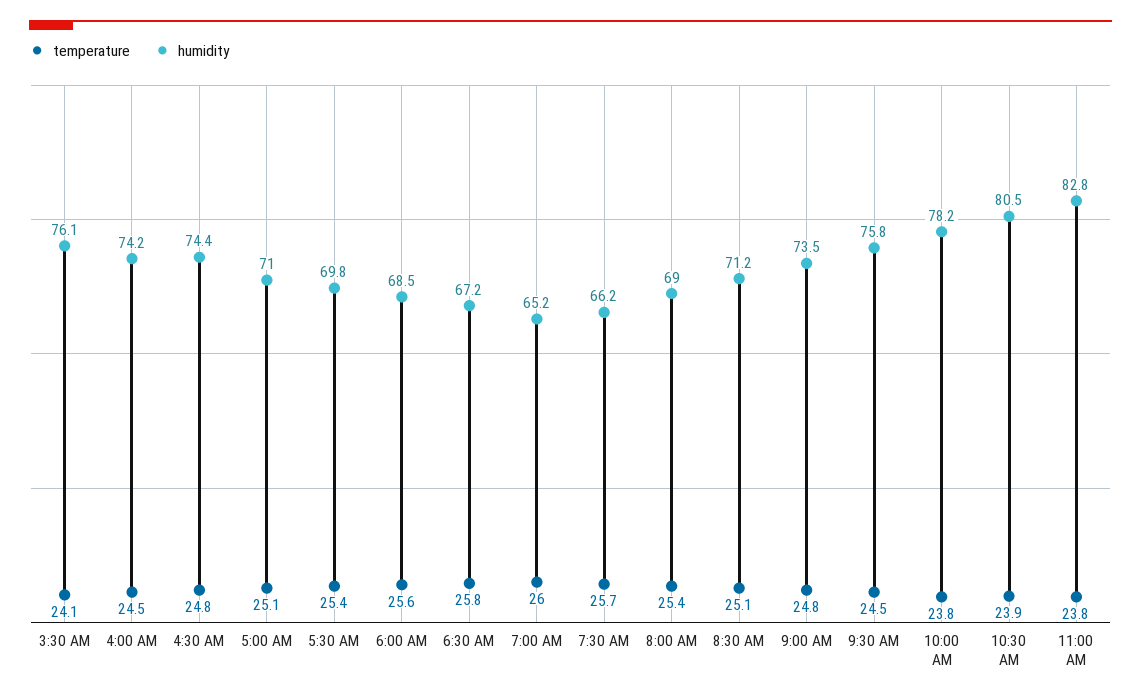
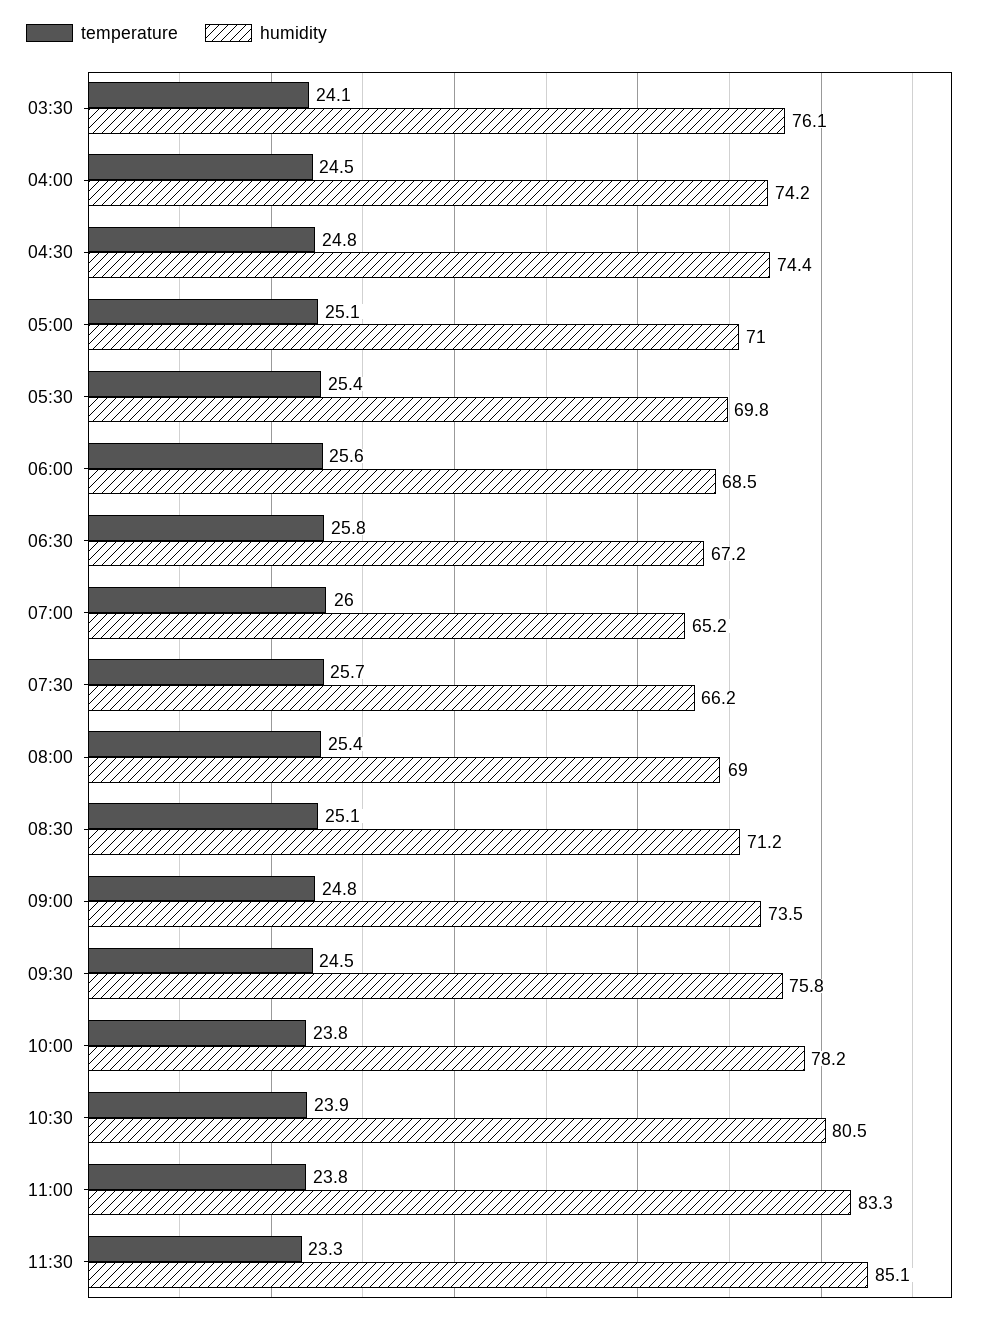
humidity, 11:00 AM: 82.8 -> 83.3
temperature, 11:30: none -> 23.3
humidity, 11:30: none -> 85.1

